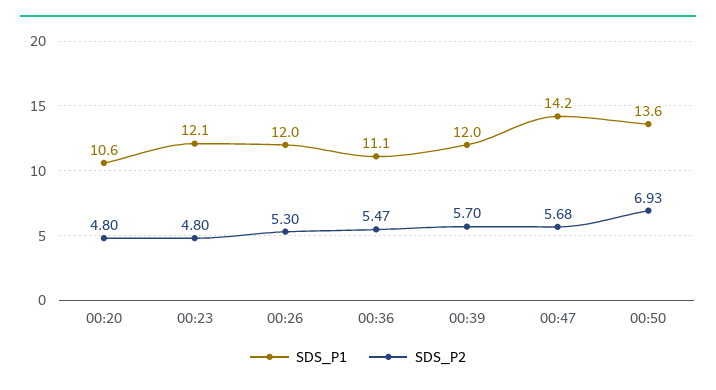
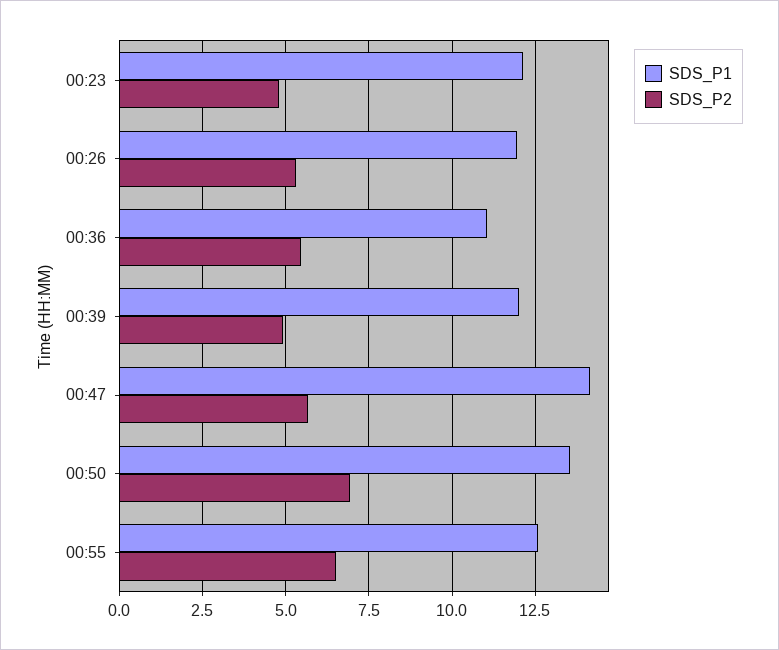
SDS_P1, 00:20: 10.6 -> none
SDS_P2, 00:20: 4.8 -> none
SDS_P2, 00:39: 5.7 -> 5
SDS_P1, 00:55: none -> 12.5
SDS_P2, 00:55: none -> 6.5

